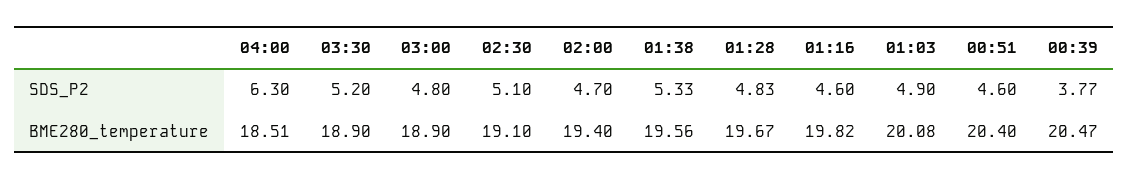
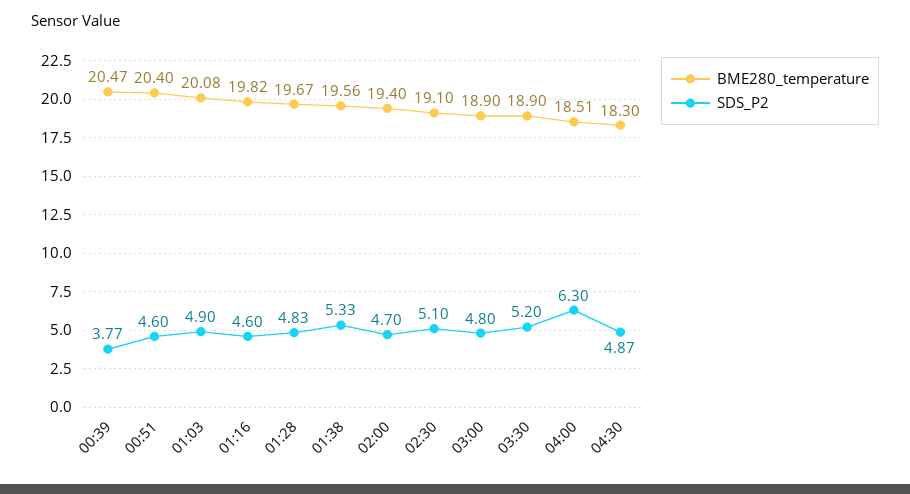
BME280_temperature, 04:30: none -> 18.3
SDS_P2, 04:30: none -> 4.87

